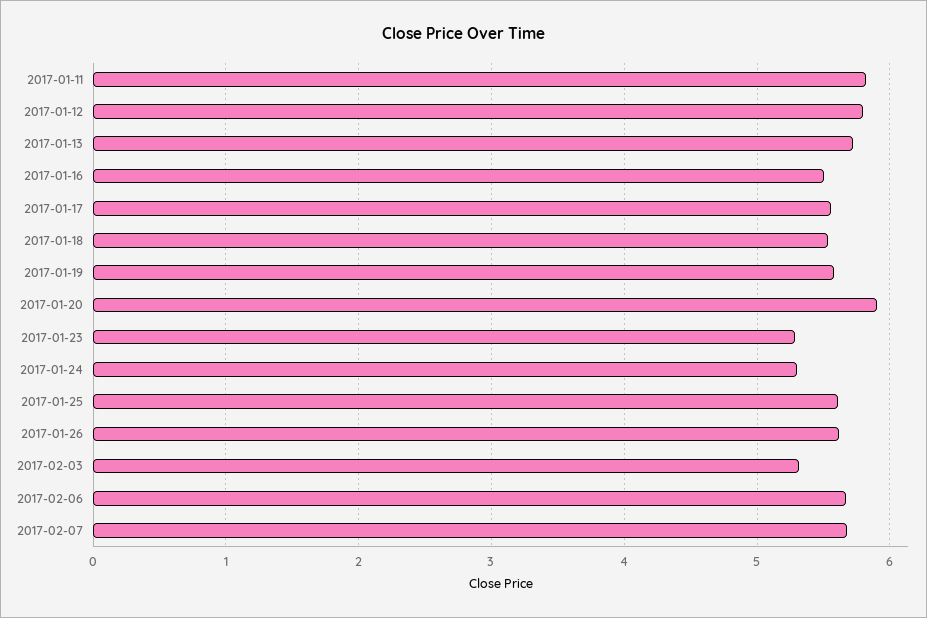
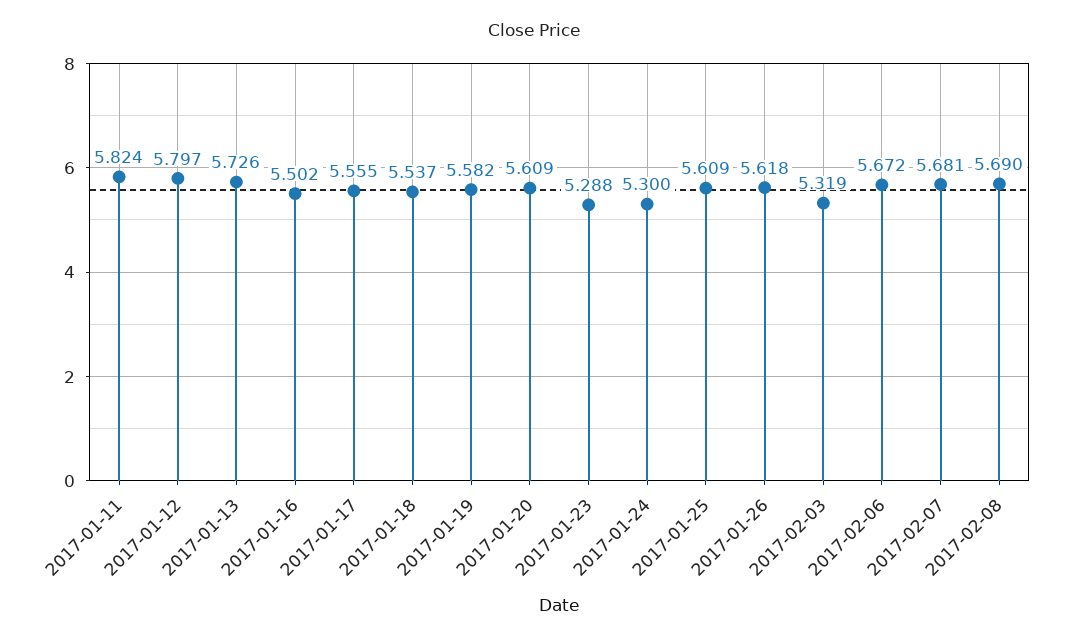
2017-01-20: 5.9 -> 5.609
2017-02-08: none -> 5.69

